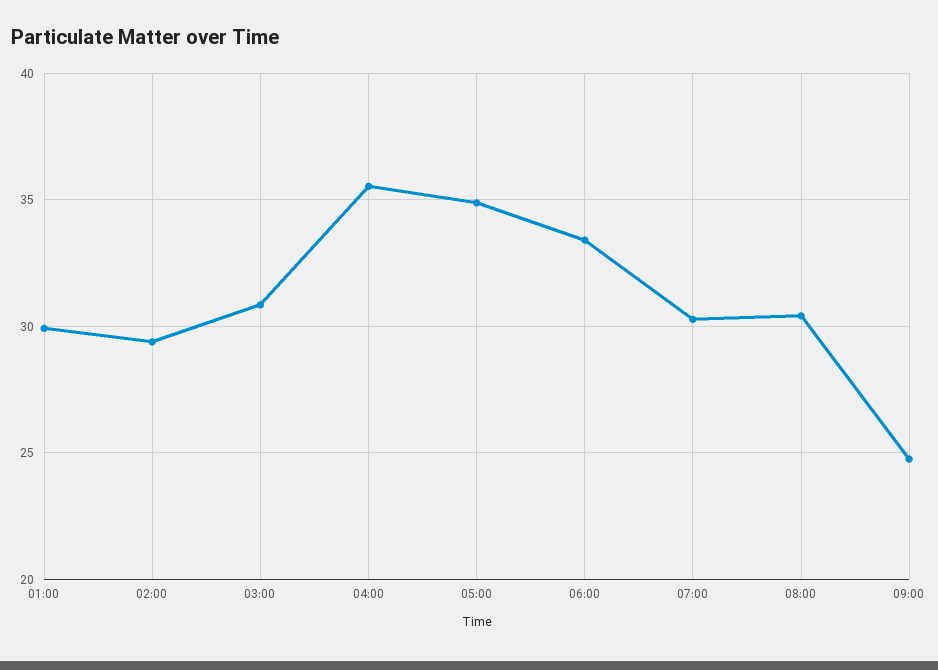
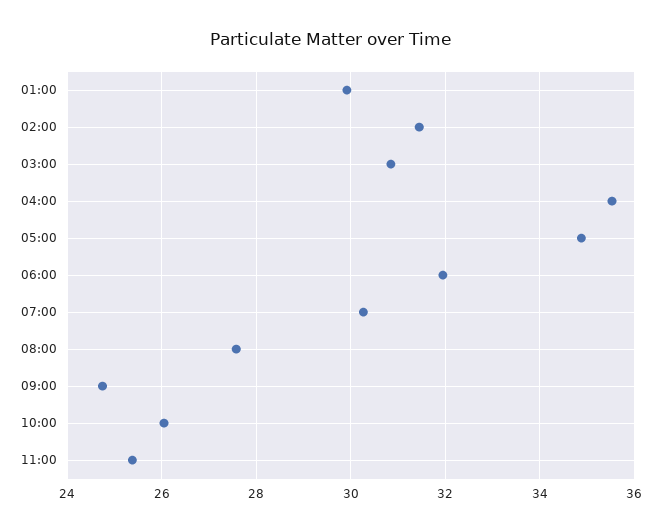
02:00: 29.5 -> 31.4
06:00: 33.5 -> 32
08:00: 30.5 -> 27.6
10:00: none -> 26
11:00: none -> 25.4

